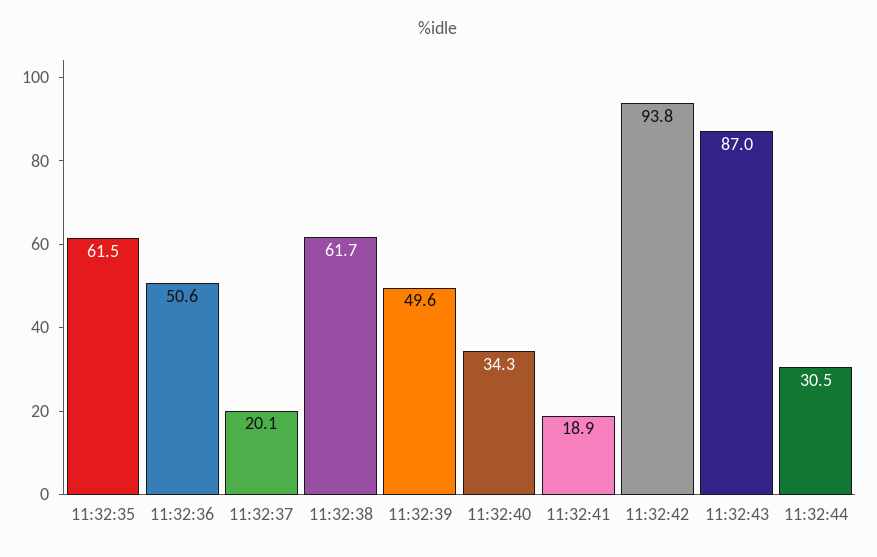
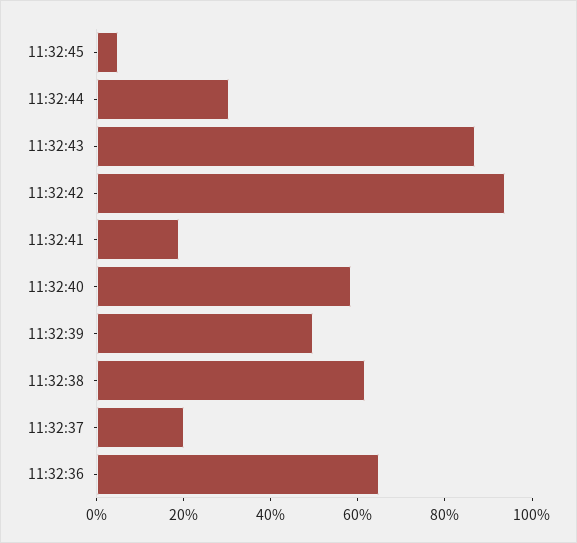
11:32:35: 61.5 -> none
11:32:36: 50.6 -> 65
11:32:40: 34.3 -> 60
11:32:45: none -> 5

